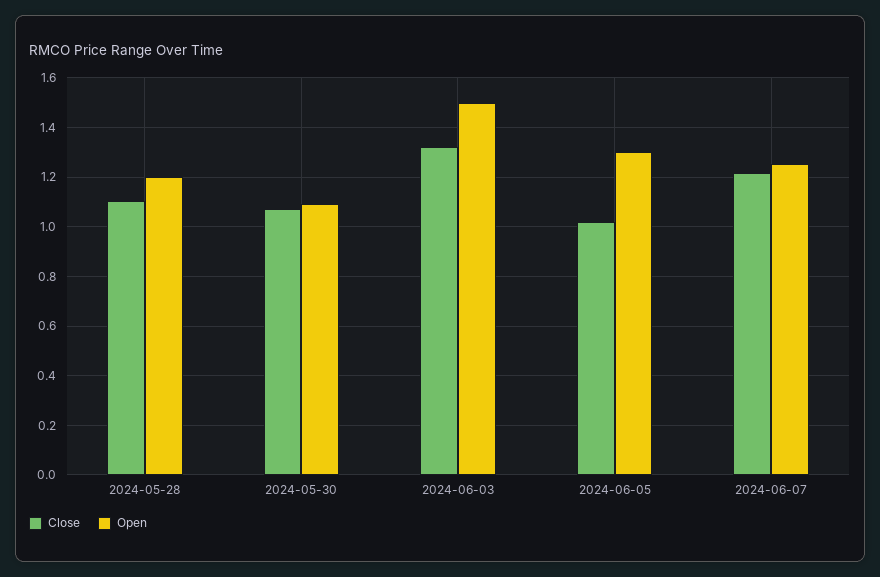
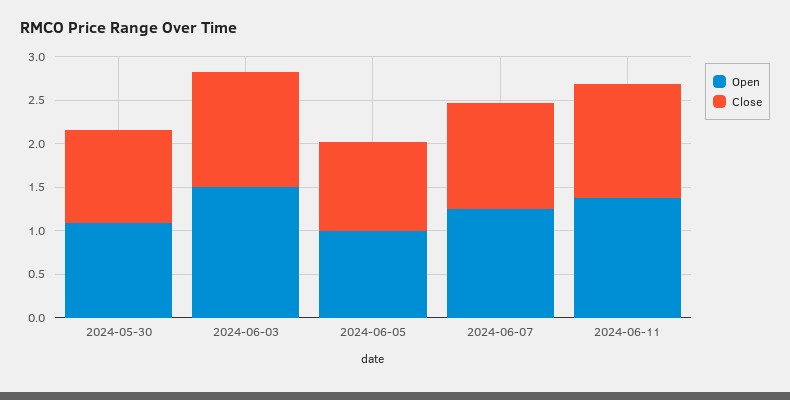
Close, 2024-05-28: 1.1 -> none
Open, 2024-05-28: 1.2 -> none
Open, 2024-06-05: 1.3 -> 1
Open, 2024-06-11: none -> 1.4
Close, 2024-06-11: none -> 1.3

